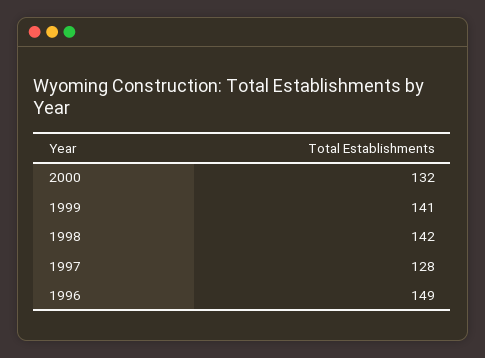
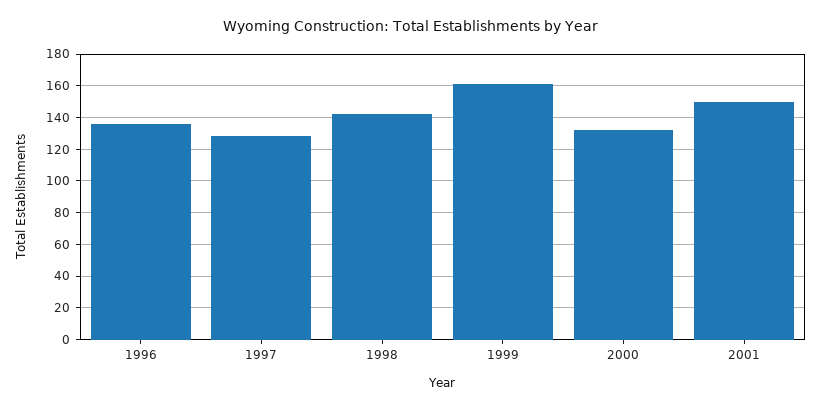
1999: 141 -> 160
1996: 149 -> 135
2001: none -> 150

